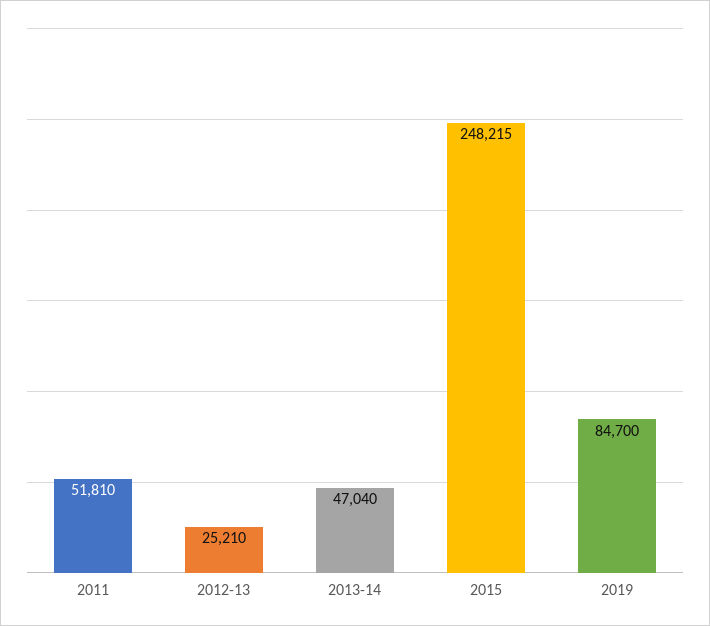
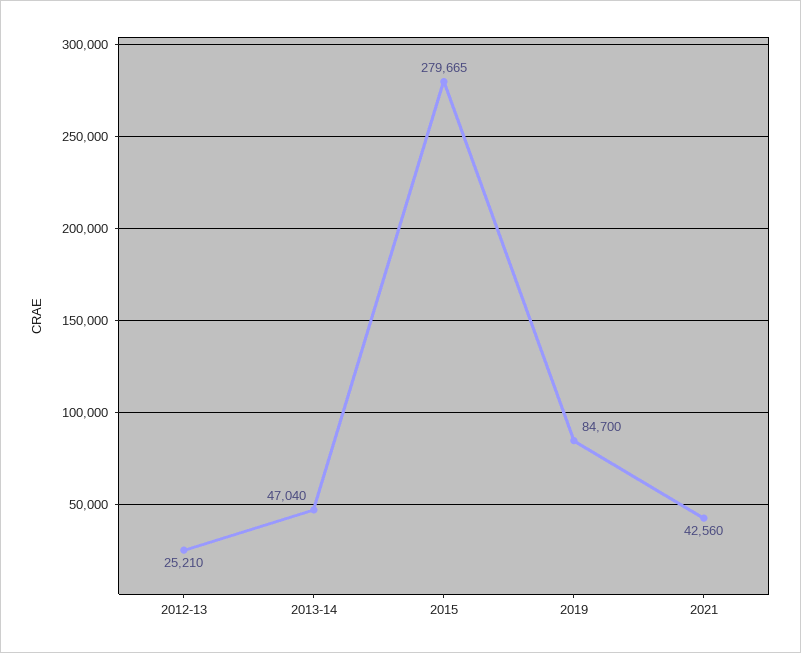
2011: 51810 -> none
2015: 248215 -> 279665
2021: none -> 42560

